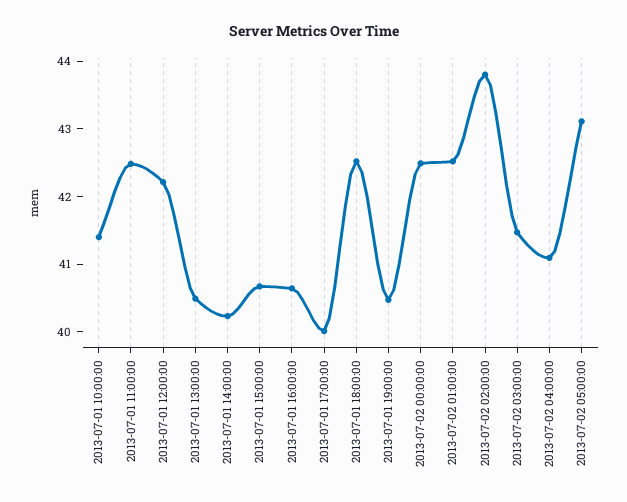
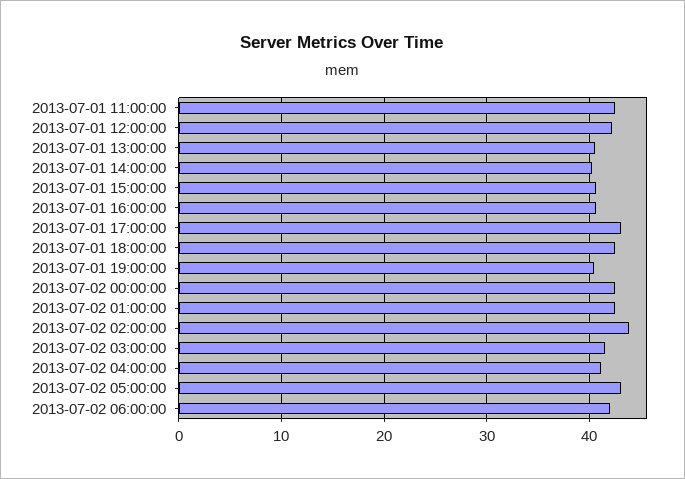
2013-07-01 10:00:00: 41.4 -> none
2013-07-01 17:00:00: 40 -> 43
2013-07-02 06:00:00: none -> 42

